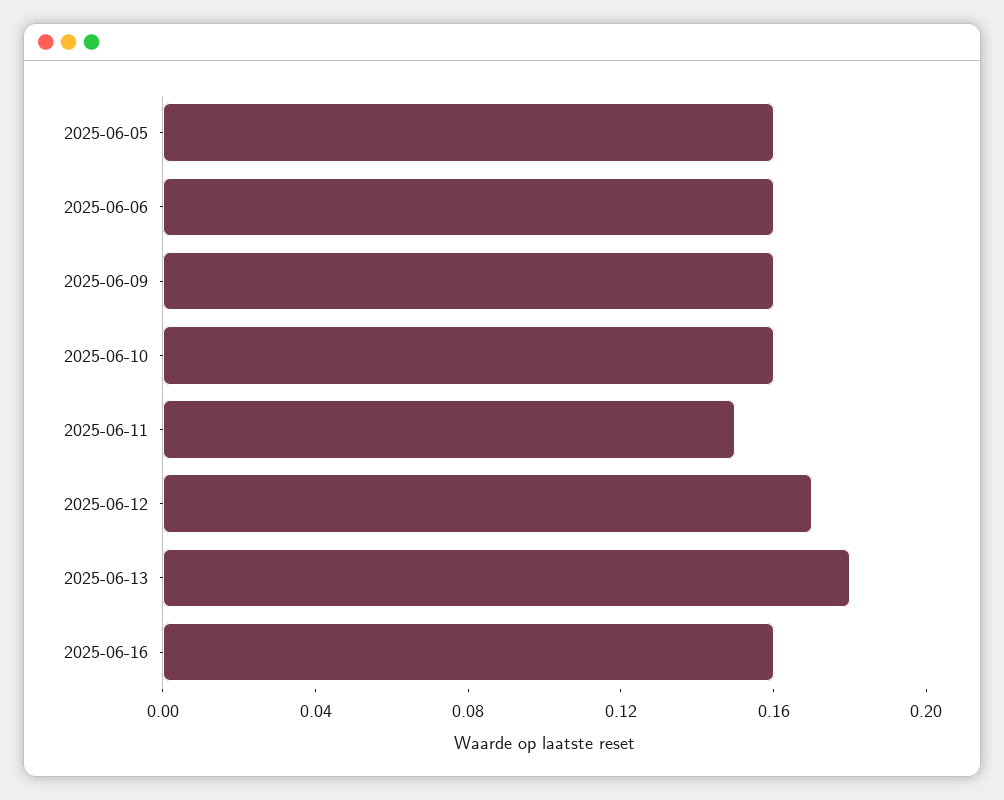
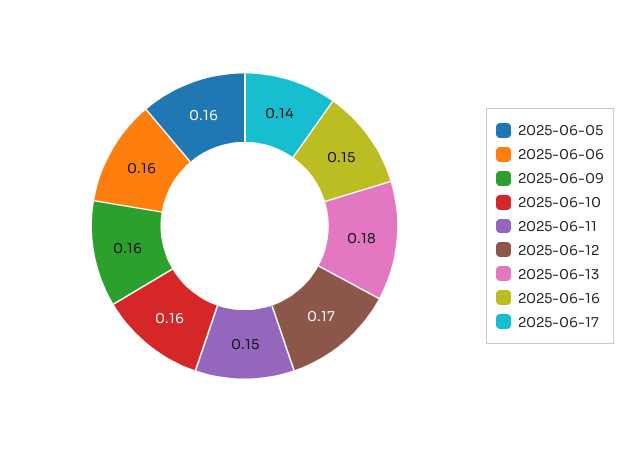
2025-06-16: 0.16 -> 0.15
2025-06-17: none -> 0.14

